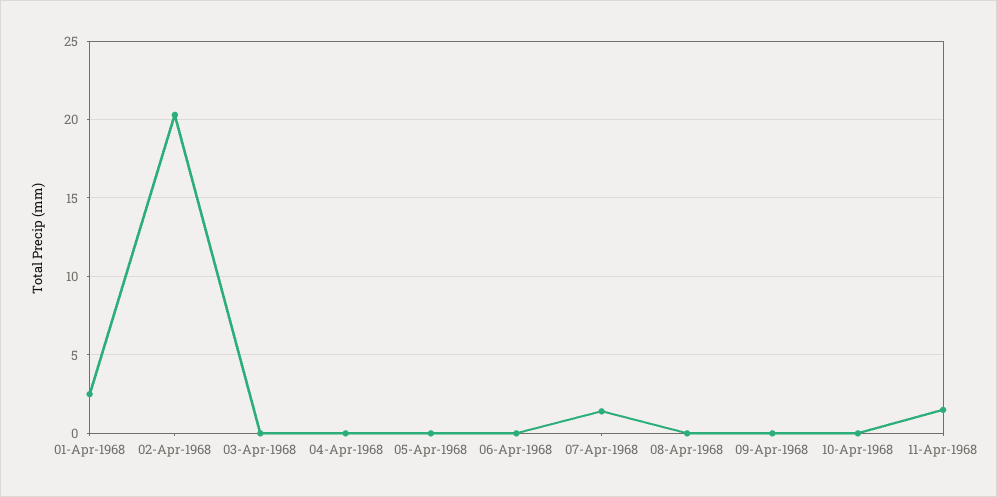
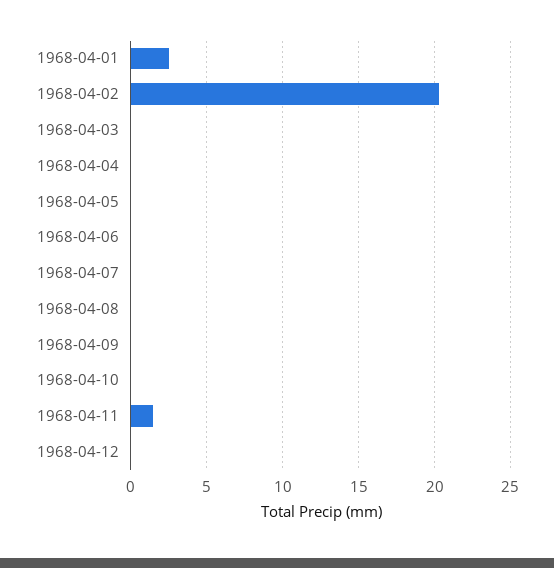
07-Apr-1968: 1.5 -> 0
1968-04-12: none -> 0

